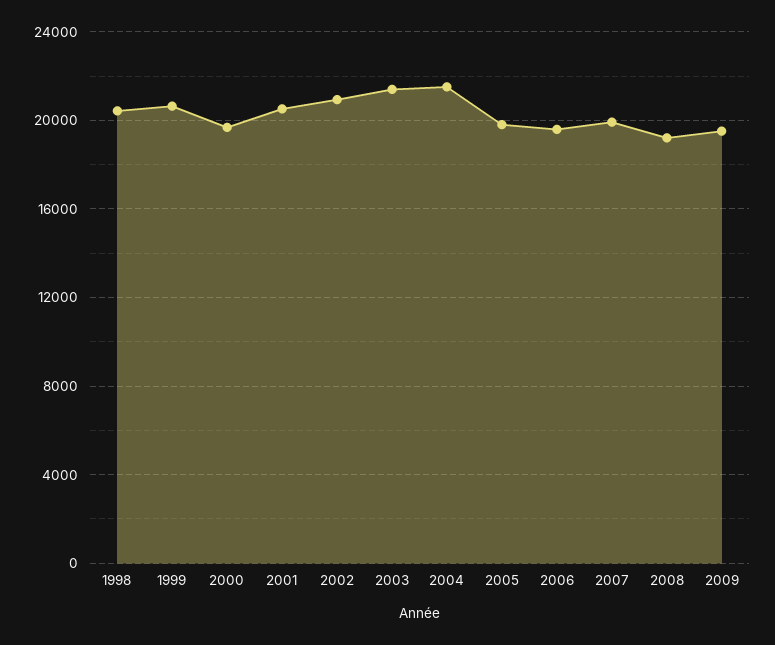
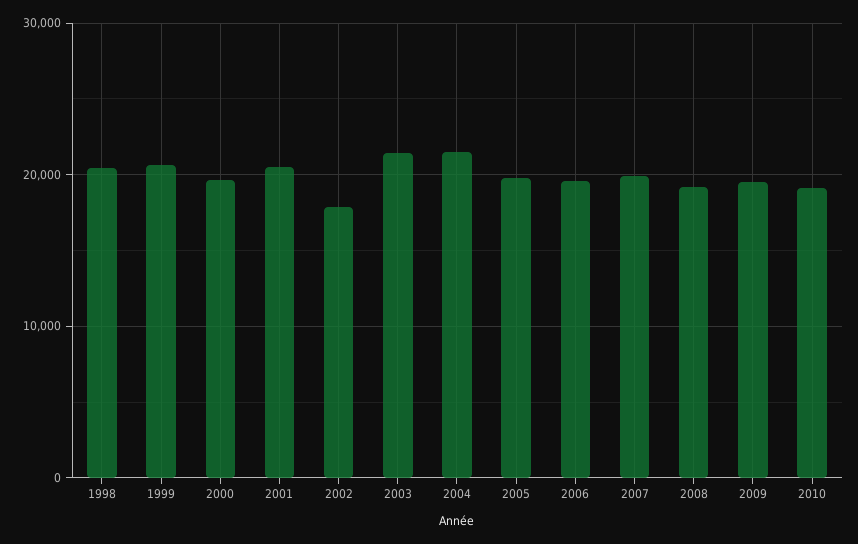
2002: 21000 -> 18000
2010: none -> 19000

